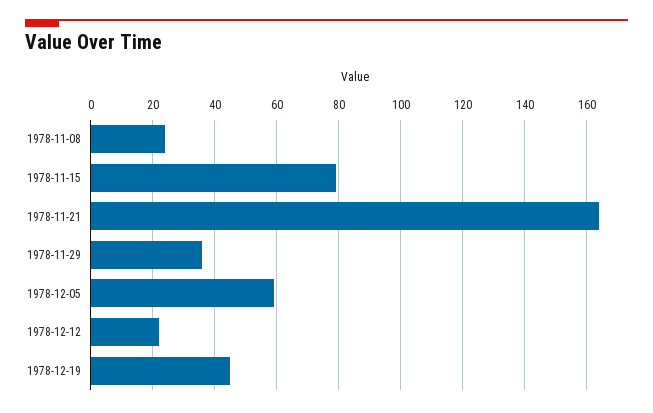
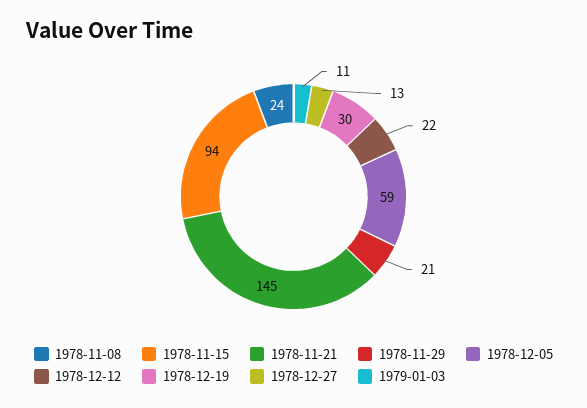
1978-11-15: 80 -> 94
1978-11-21: 165 -> 145
1978-11-29: 35 -> 21
1978-12-19: 45 -> 30
1978-12-27: none -> 13
1979-01-03: none -> 11

